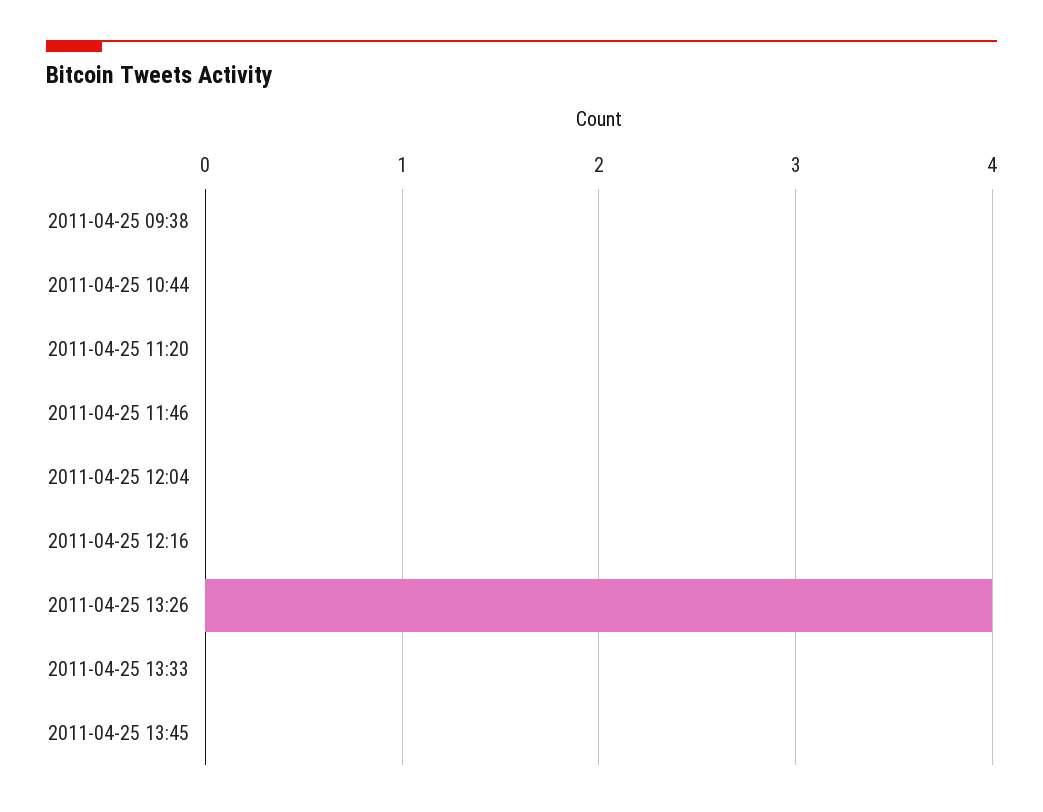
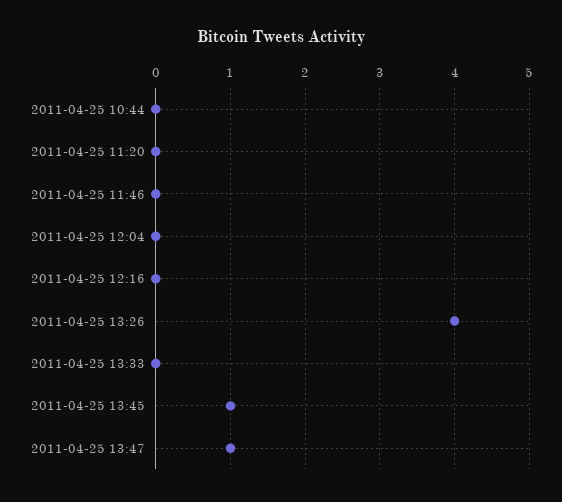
2011-04-25 09:38: 0 -> none
2011-04-25 13:45: 0 -> 1
2011-04-25 13:47: none -> 1

